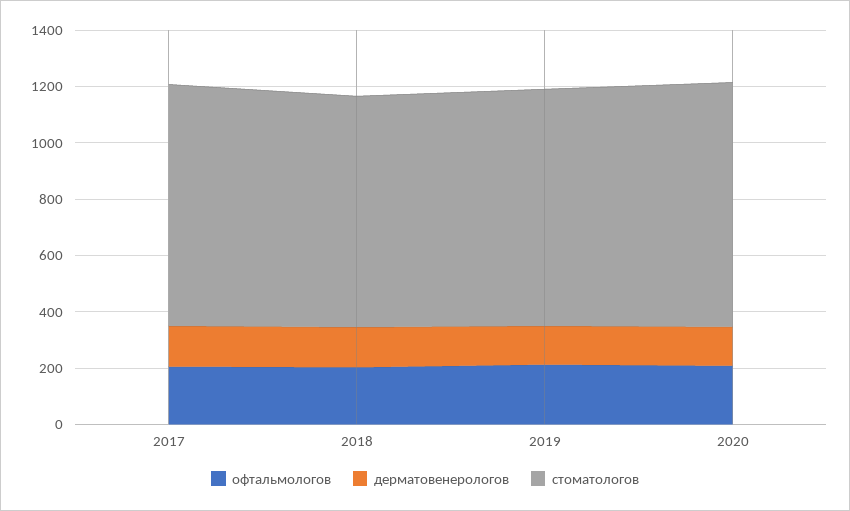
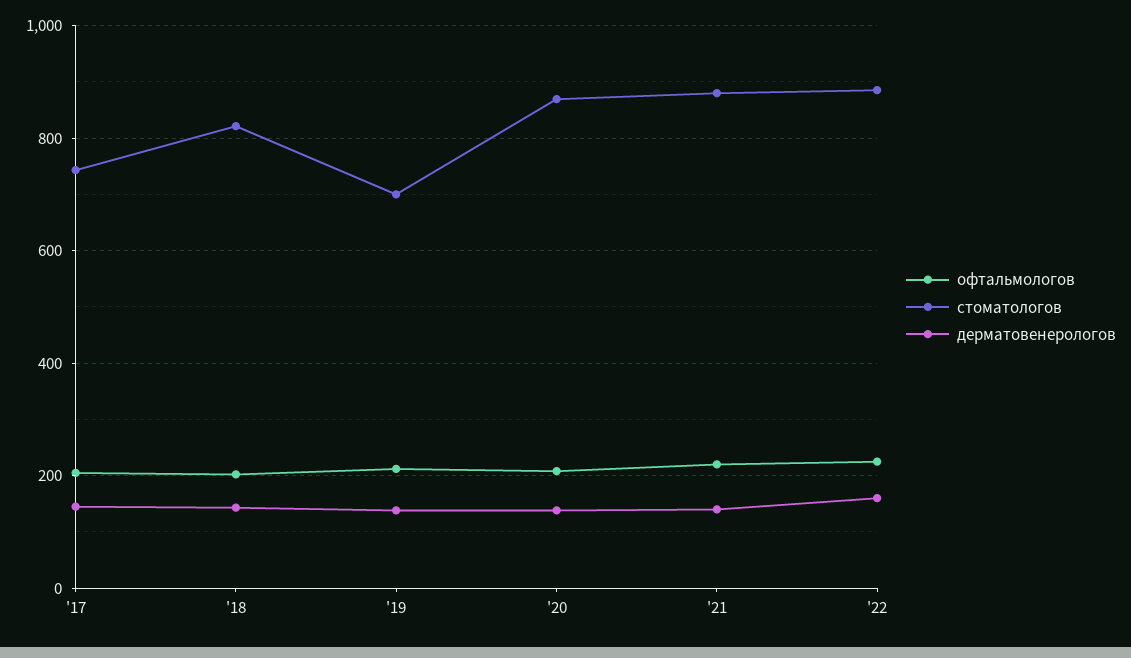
стоматологов, 2017: 850 -> 740
стоматологов, 2019: 850 -> 700
офтальмологов, '21: none -> 220
стоматологов, '21: none -> 880
дерматовенерологов, '21: none -> 140
офтальмологов, '22: none -> 220
стоматологов, '22: none -> 880
дерматовенерологов, '22: none -> 160

